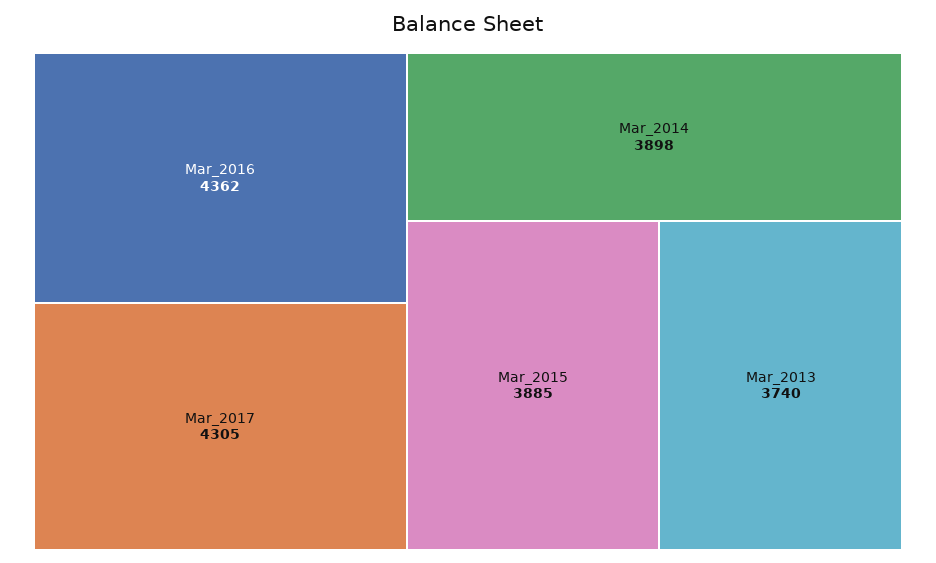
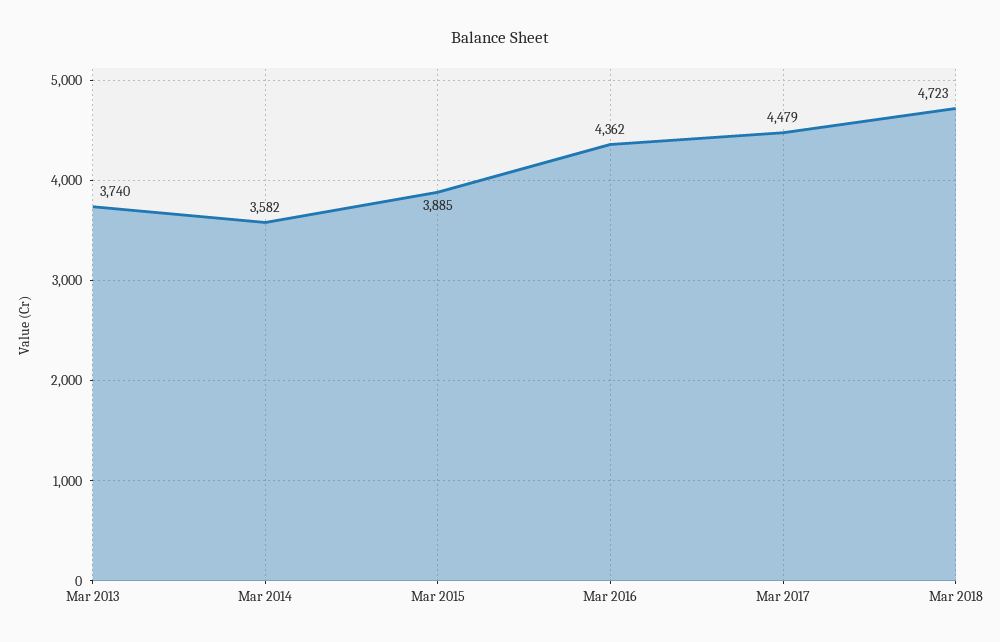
Mar_2017: 4305 -> 4479
Mar_2014: 3898 -> 3582
Mar 2018: none -> 4723

